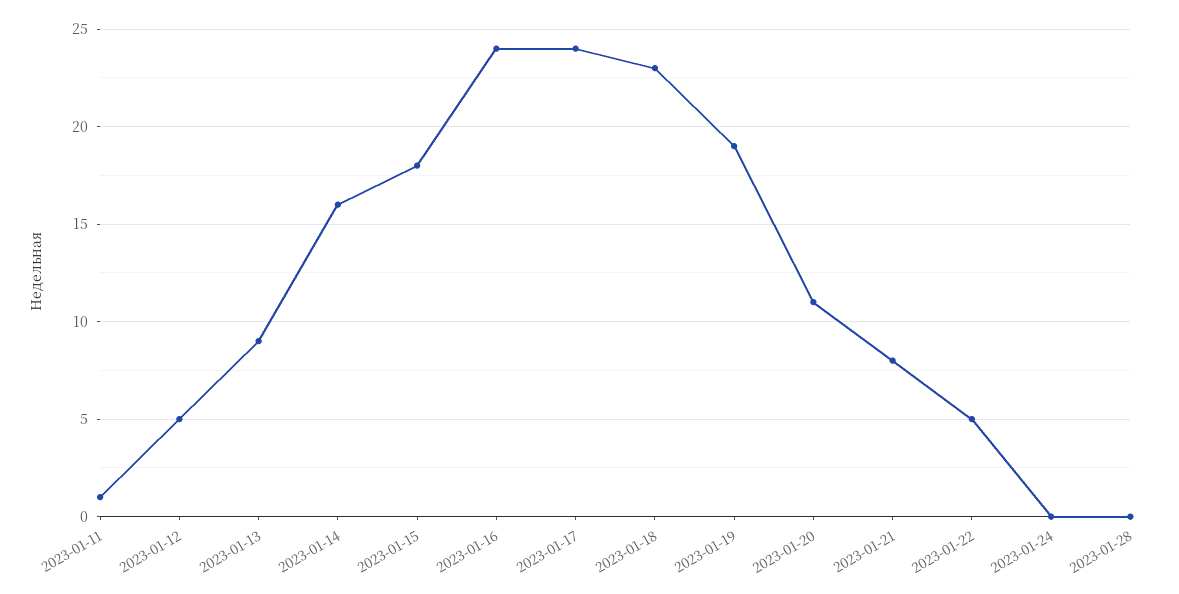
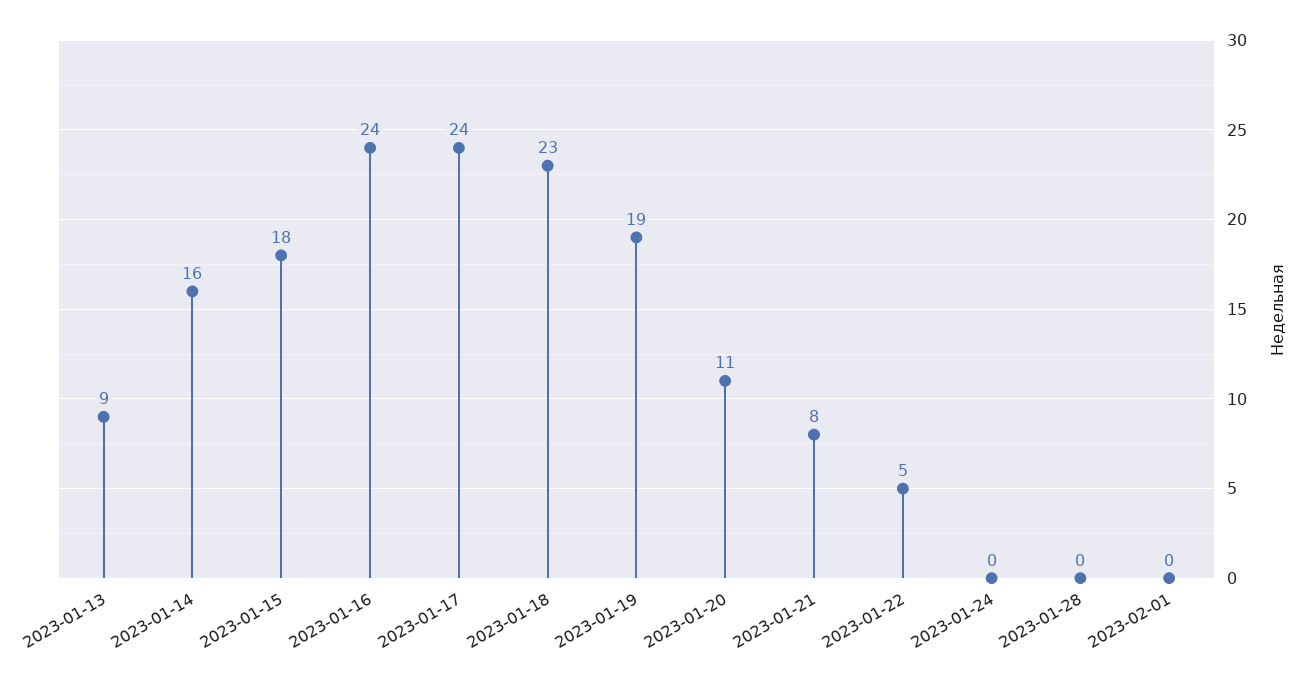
2023-01-11: 1 -> none
2023-01-12: 5 -> none
2023-02-01: none -> 0

